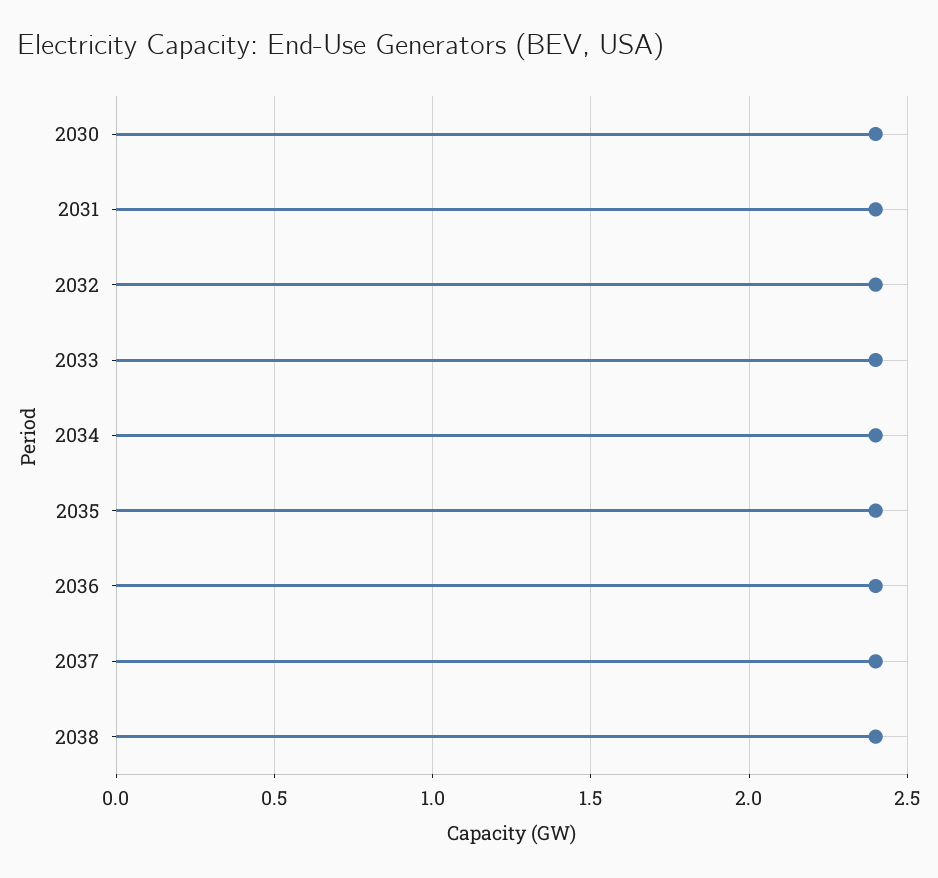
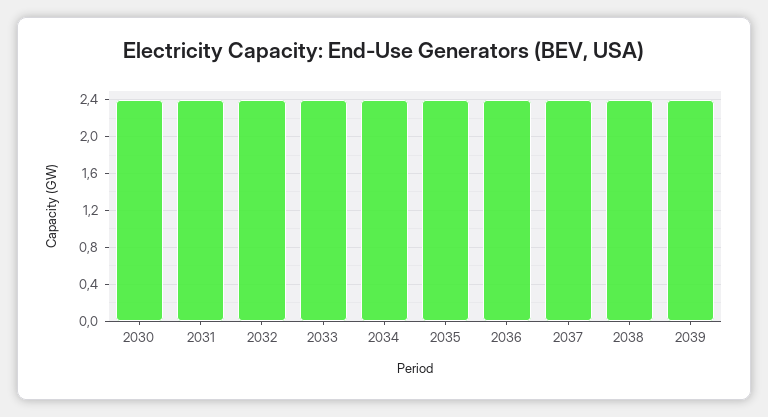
2039: none -> 2.4

